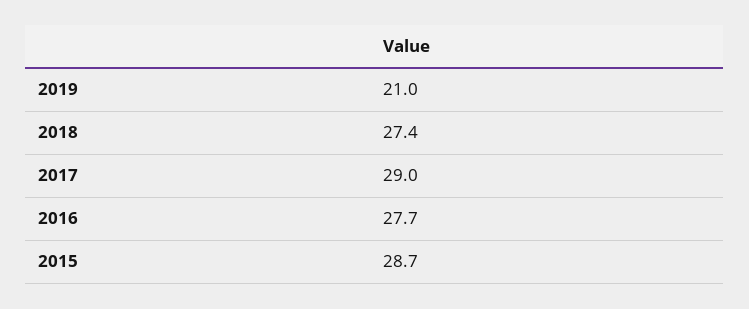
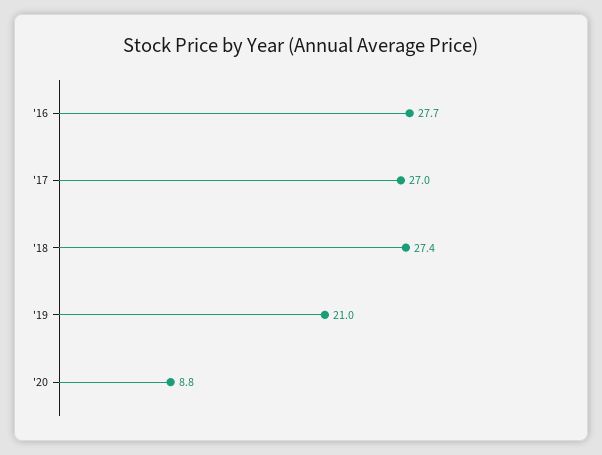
2017: 29 -> 27
2015: 28.7 -> none
'20: none -> 8.8

